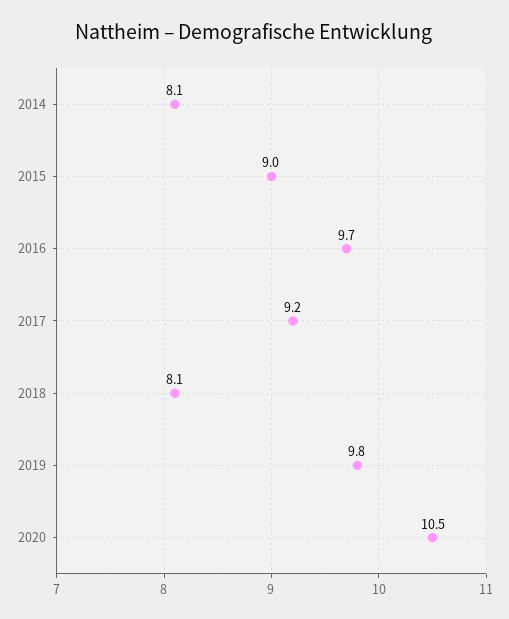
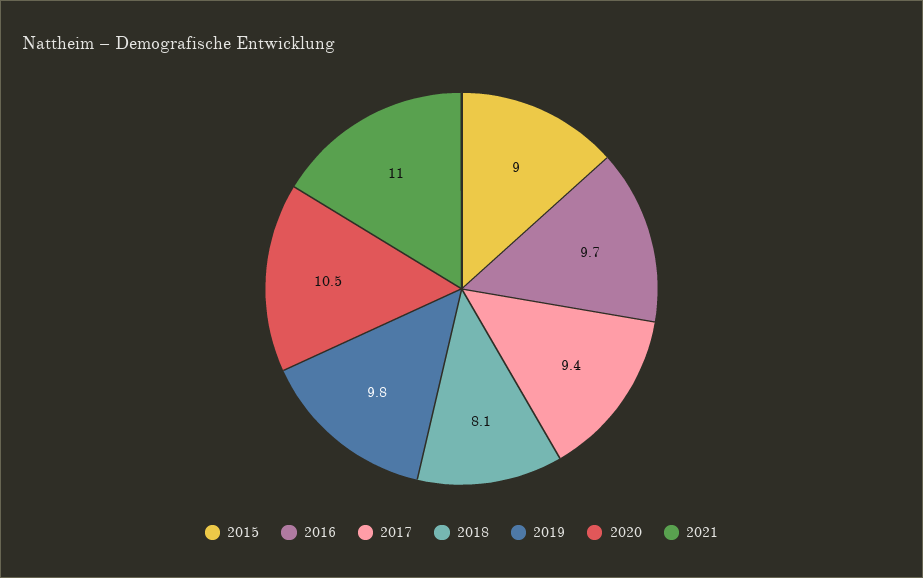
2014: 8.1 -> none
2017: 9.2 -> 9.4
2021: none -> 11

